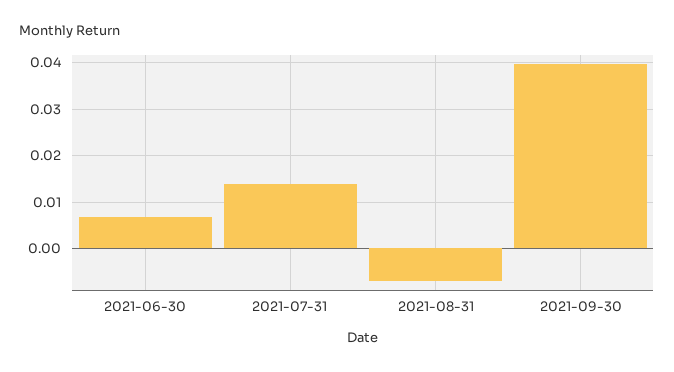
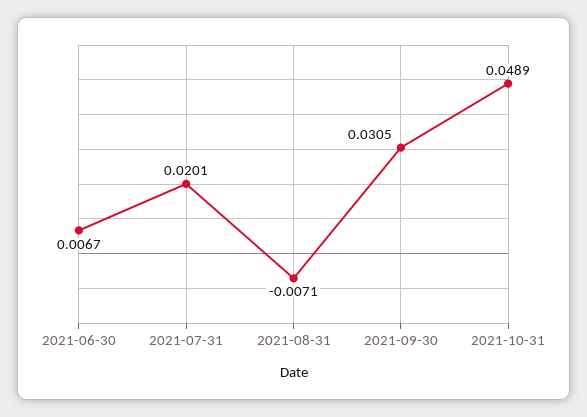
2021-07-31: 0.014 -> 0.0201
2021-09-30: 0.04 -> 0.0305
2021-10-31: none -> 0.0489

